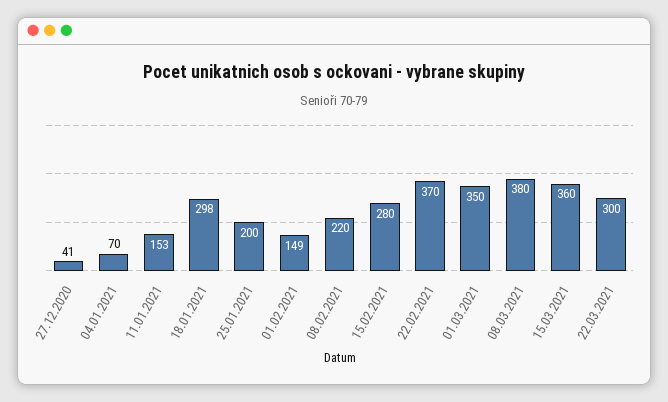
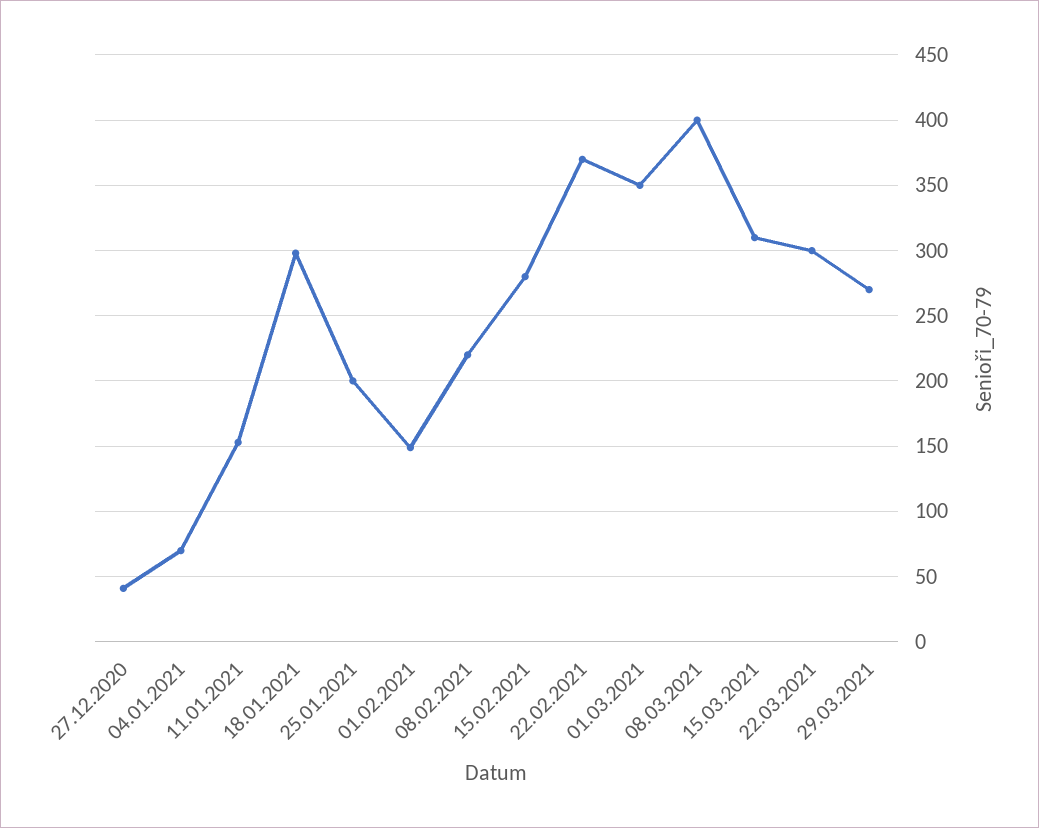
08.03.2021: 380 -> 400
15.03.2021: 360 -> 310
29.03.2021: none -> 270

